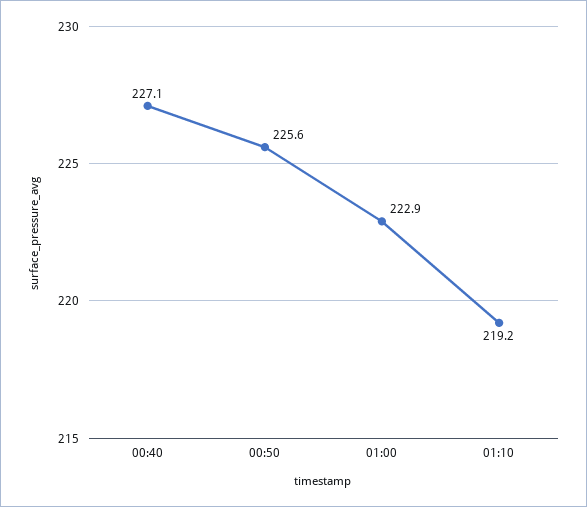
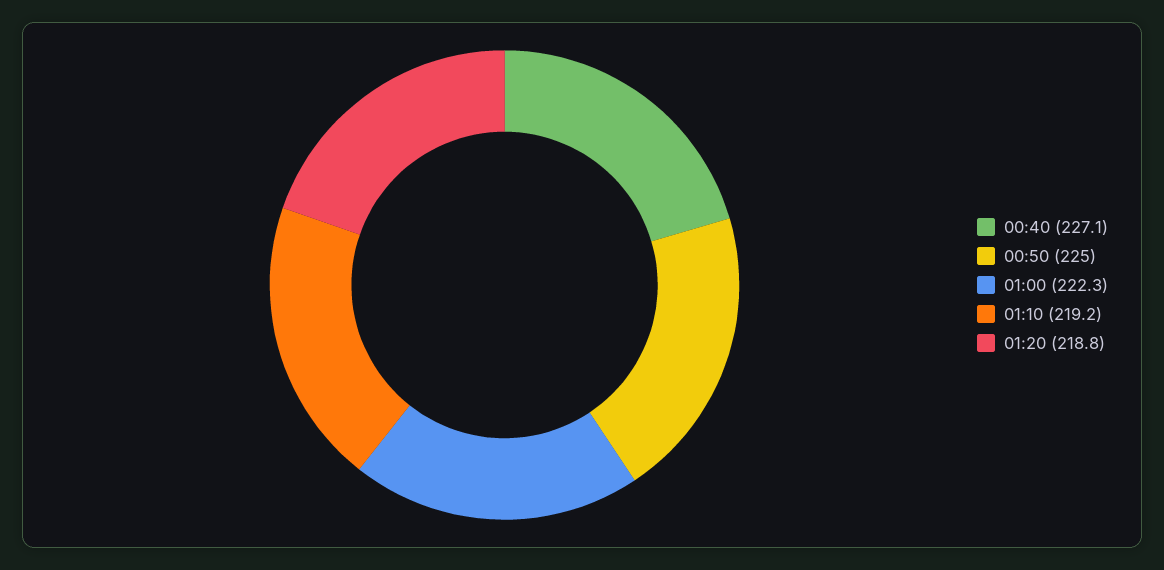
00:50: 225.6 -> 225
01:00: 222.9 -> 222.3
01:20: none -> 218.8

